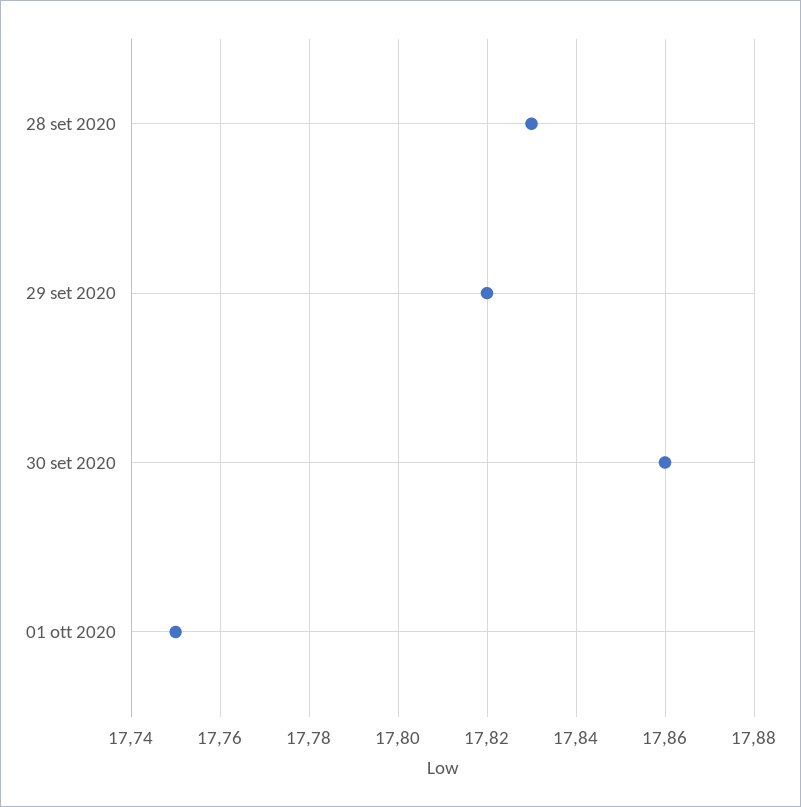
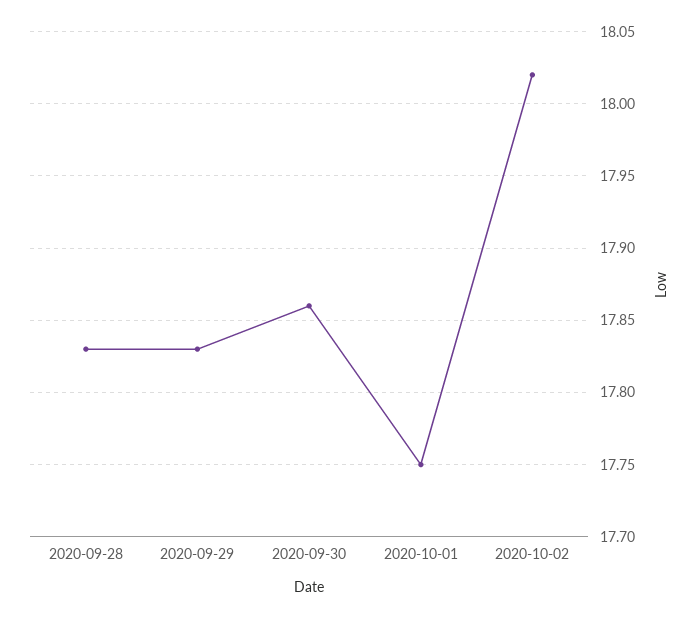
29 set 2020: 17.82 -> 17.83
2020-10-02: none -> 18.02

